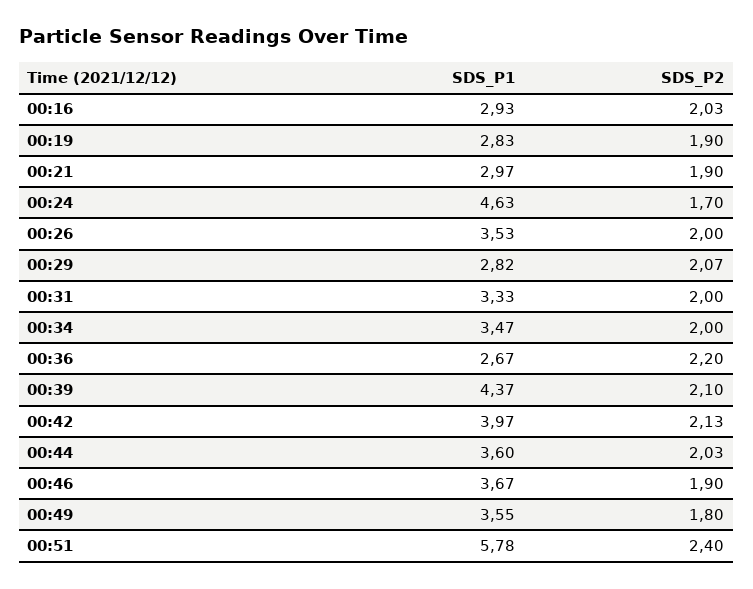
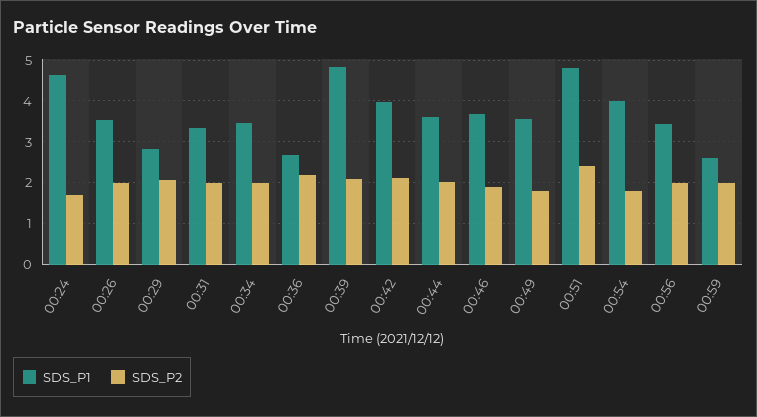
SDS_P1, 00:16: 2.93 -> none
SDS_P2, 00:16: 2.03 -> none
SDS_P1, 00:19: 2.83 -> none
SDS_P2, 00:19: 1.9 -> none
SDS_P1, 00:21: 2.97 -> none
SDS_P2, 00:21: 1.9 -> none
SDS_P1, 00:39: 4.37 -> 4.8
SDS_P1, 00:51: 5.78 -> 4.8
SDS_P1, 00:54: none -> 4
SDS_P2, 00:54: none -> 1.8
SDS_P1, 00:56: none -> 3.4
SDS_P2, 00:56: none -> 2
SDS_P1, 00:59: none -> 2.6
SDS_P2, 00:59: none -> 2

